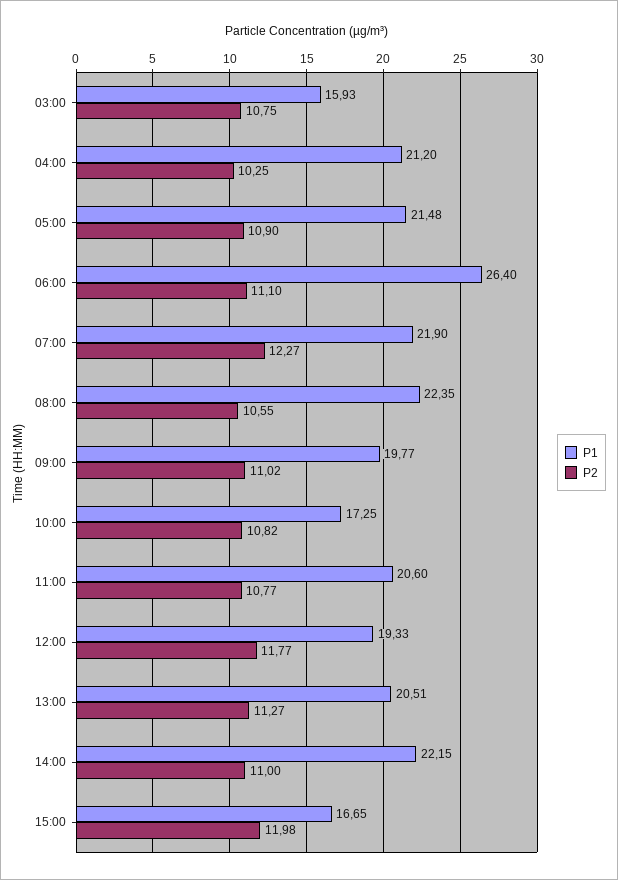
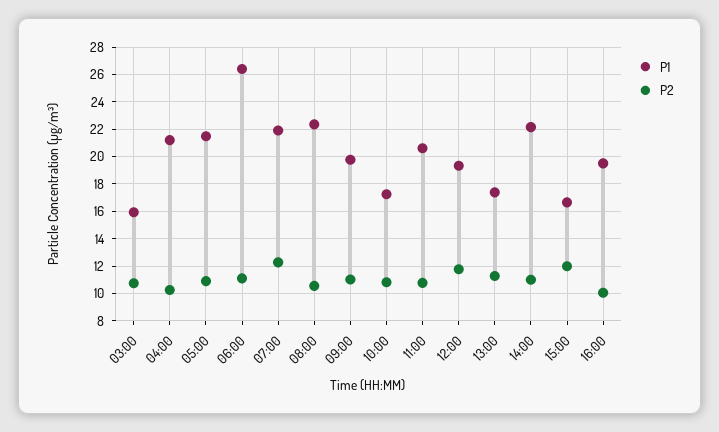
P1, 13:00: 20.51 -> 17.5
P1, 16:00: none -> 19.5
P2, 16:00: none -> 10

